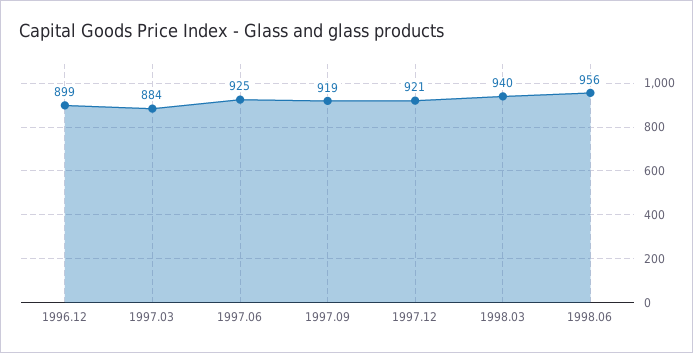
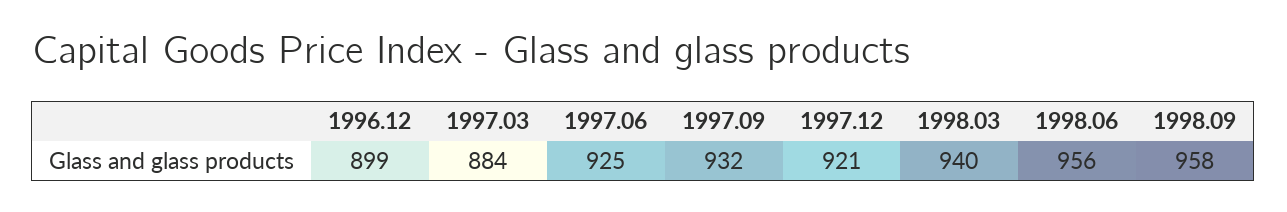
1997.09: 919 -> 932
1998.09: none -> 958

